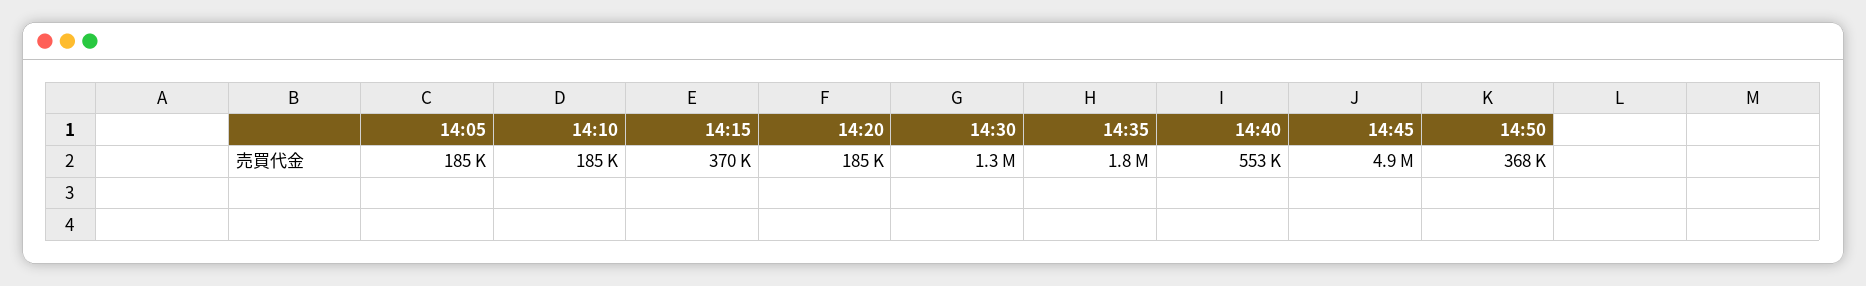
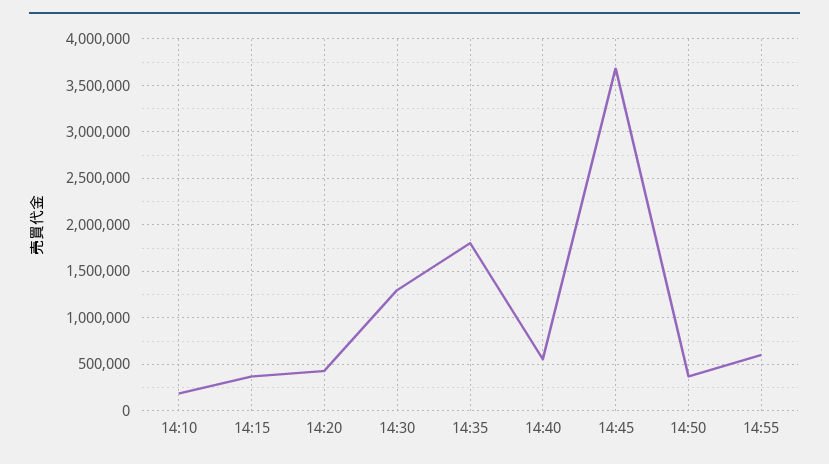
14:05: 185000 -> none
14:20: 185000 -> 400000
14:45: 4900000 -> 3700000
14:55: none -> 600000

